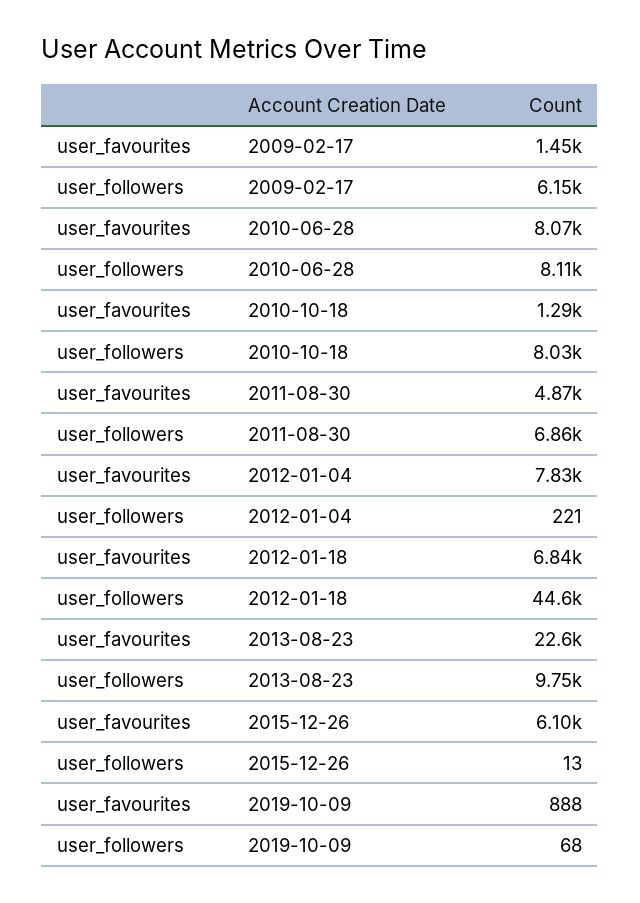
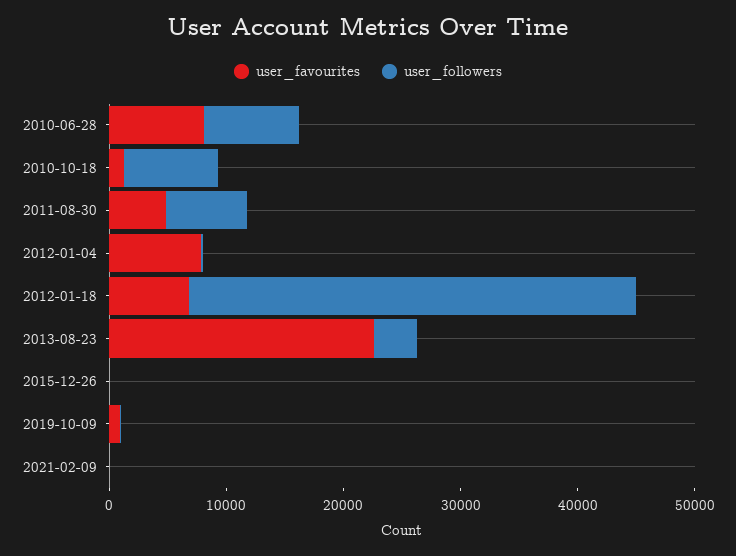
user_favourites, 2009-02-17: 1450 -> none
user_followers, 2009-02-17: 6150 -> none
user_followers, 2012-01-18: 44600 -> 38000
user_followers, 2013-08-23: 9750 -> 4000
user_favourites, 2015-12-26: 6100 -> 0
user_favourites, 2021-02-09: none -> 0
user_followers, 2021-02-09: none -> 0

